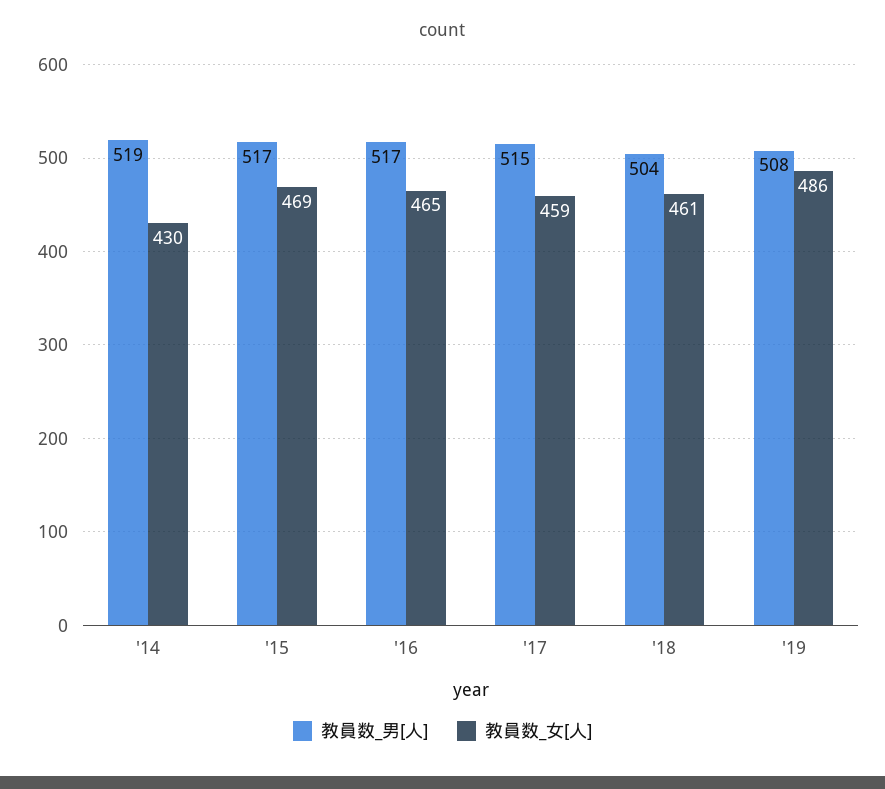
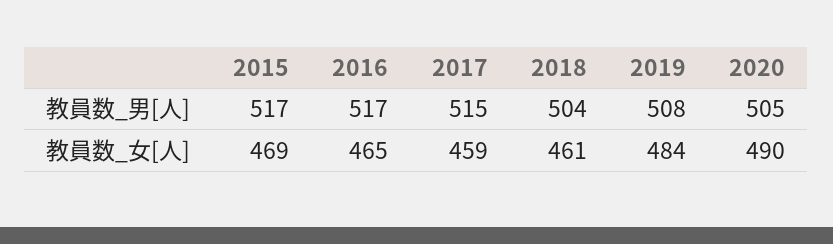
教員数_男[人], '14: 519 -> none
教員数_女[人], '14: 430 -> none
教員数_女[人], '19: 486 -> 484
教員数_男[人], 2020: none -> 505
教員数_女[人], 2020: none -> 490

